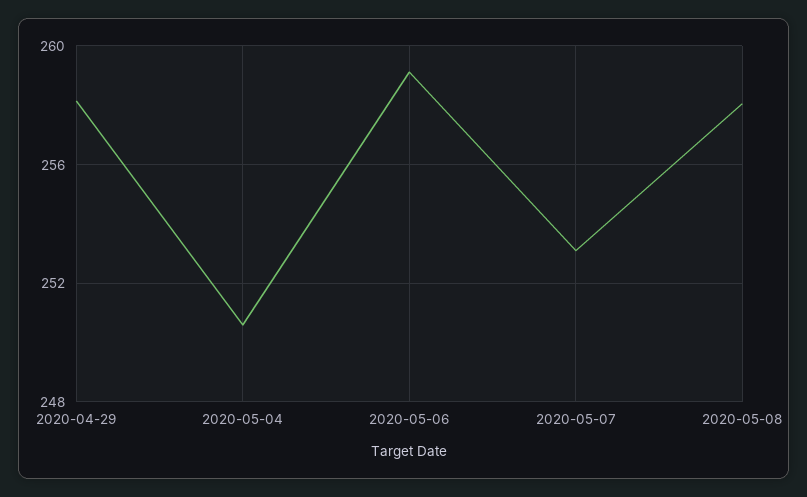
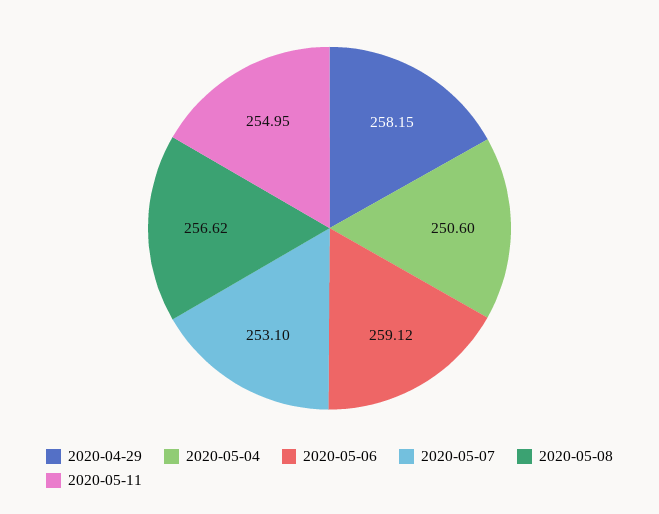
2020-05-08: 258 -> 256.62
2020-05-11: none -> 254.95

